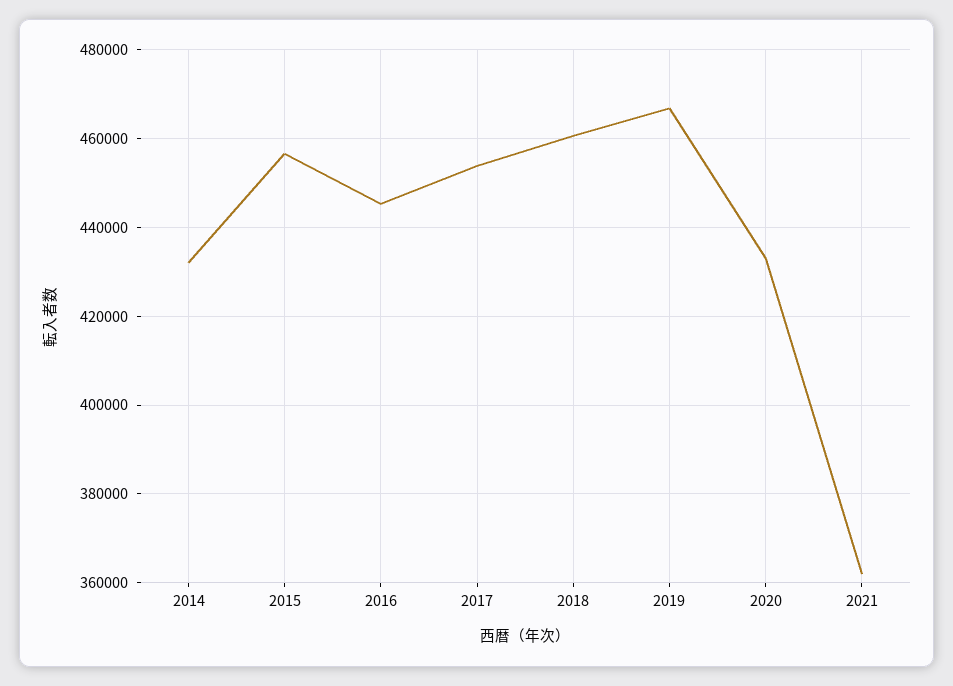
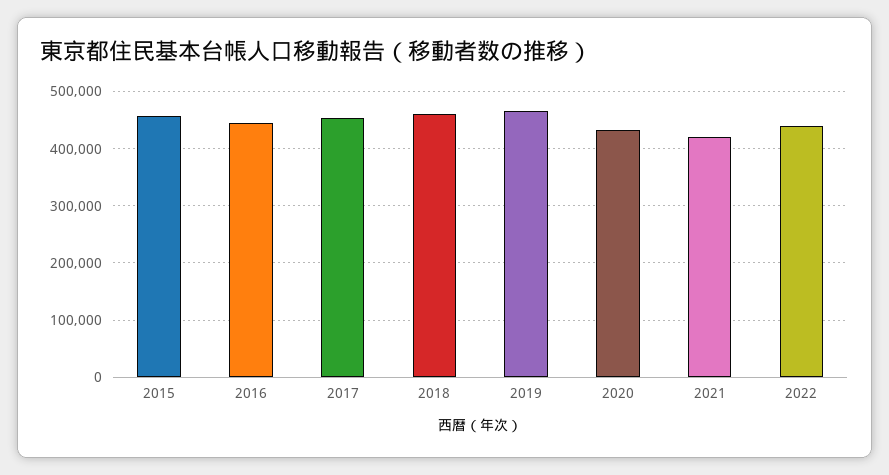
2014: 432000 -> none
2021: 362000 -> 420000
2022: none -> 440000

